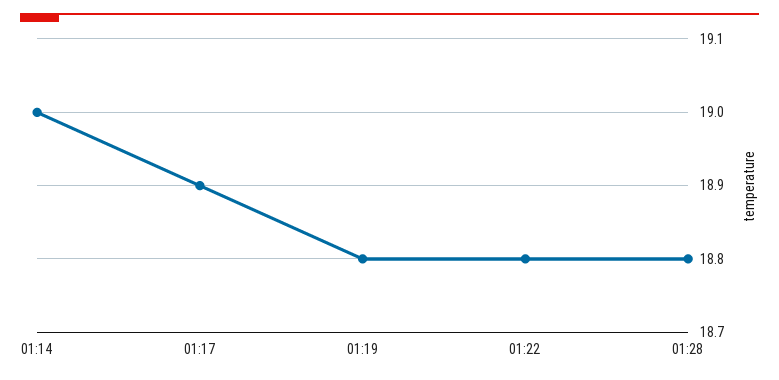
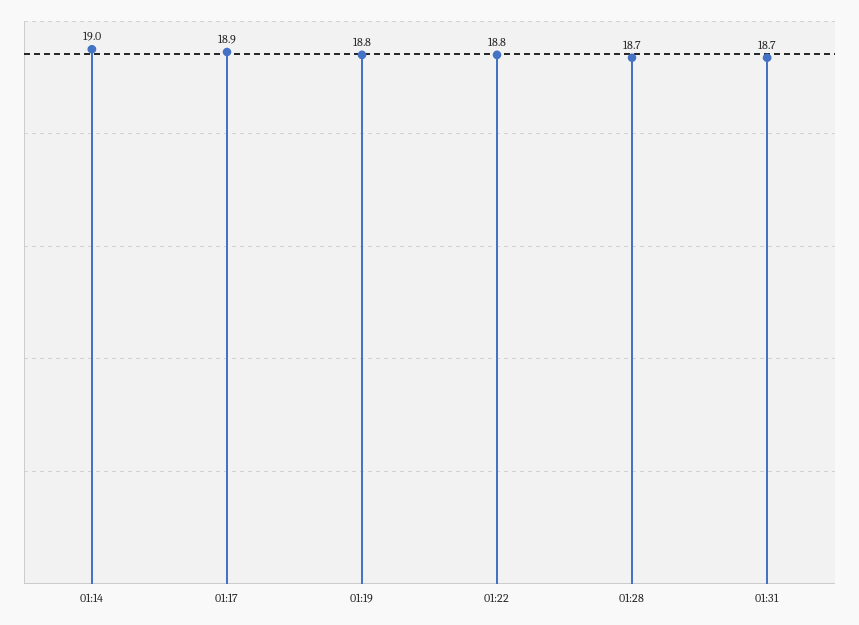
01:28: 18.8 -> 18.7
01:31: none -> 18.7

